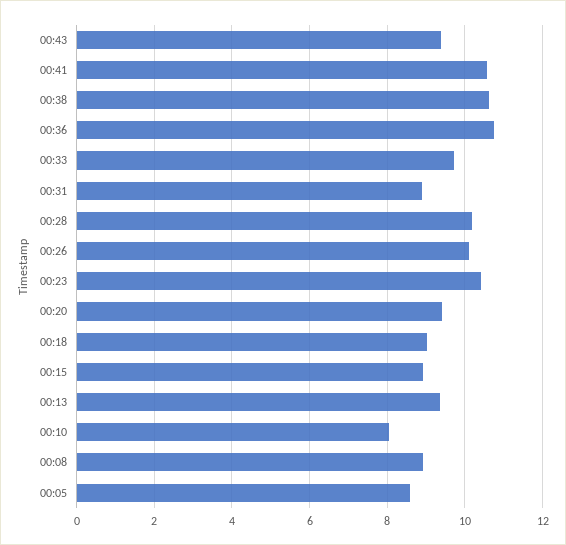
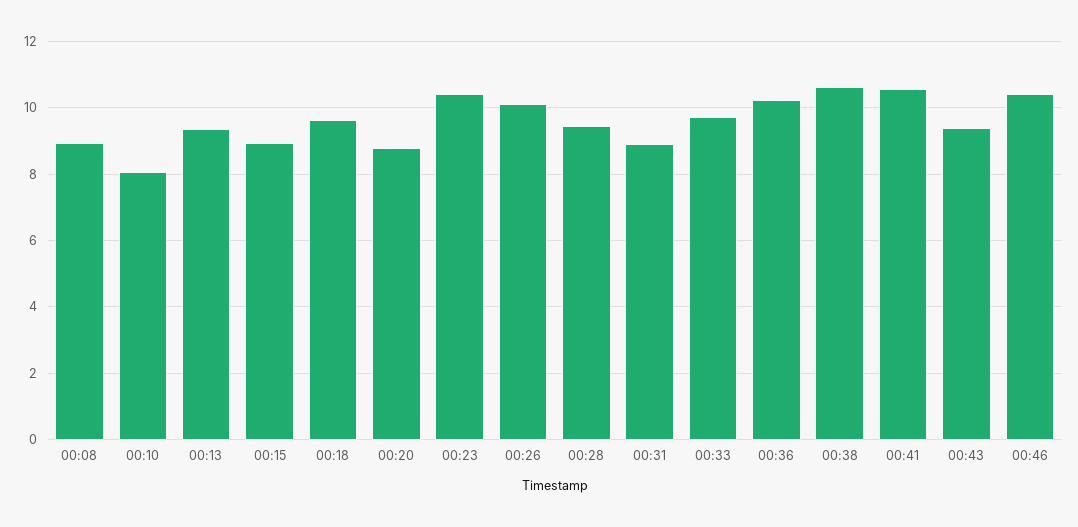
00:36: 10.8 -> 10.2
00:28: 10.2 -> 9.4
00:20: 9.4 -> 8.8
00:18: 9 -> 9.6
00:05: 8.6 -> none
00:46: none -> 10.4

